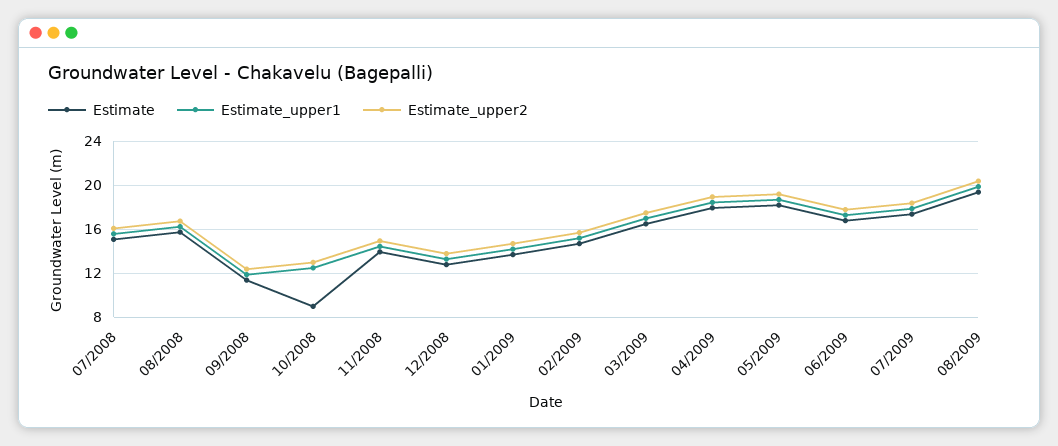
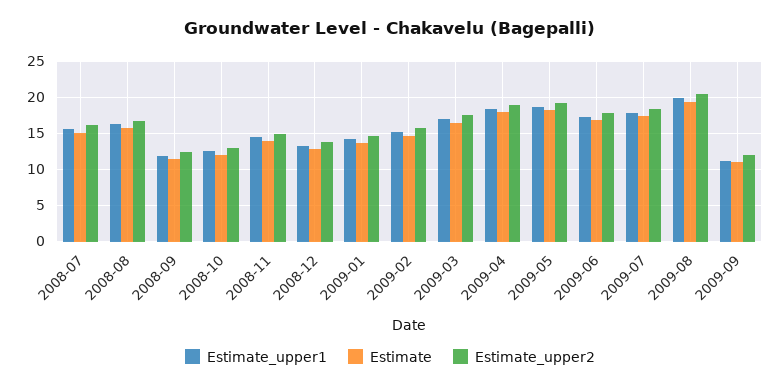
Estimate, 10/2008: 9 -> 12
Estimate_upper1, 2009-09: none -> 11
Estimate, 2009-09: none -> 11
Estimate_upper2, 2009-09: none -> 12

